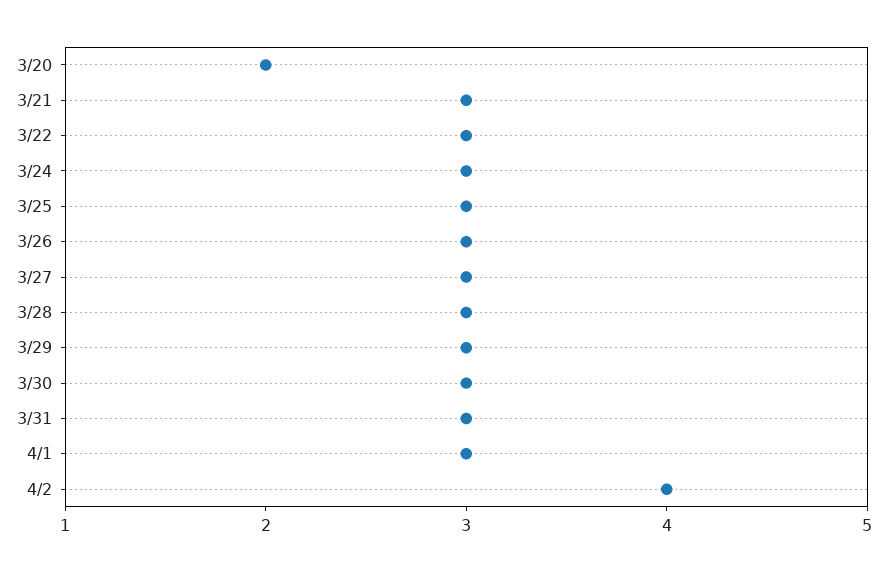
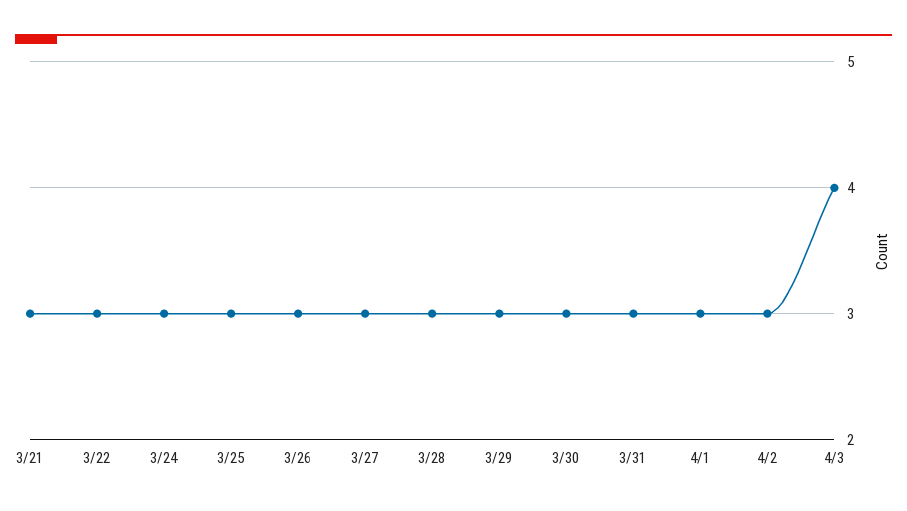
3/20: 2 -> none
4/2: 4 -> 3
4/3: none -> 4

